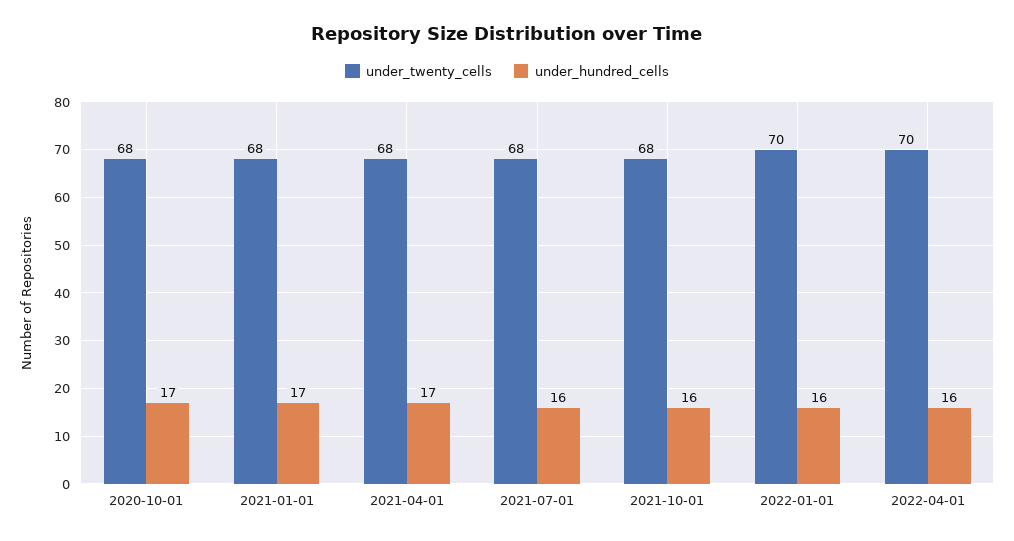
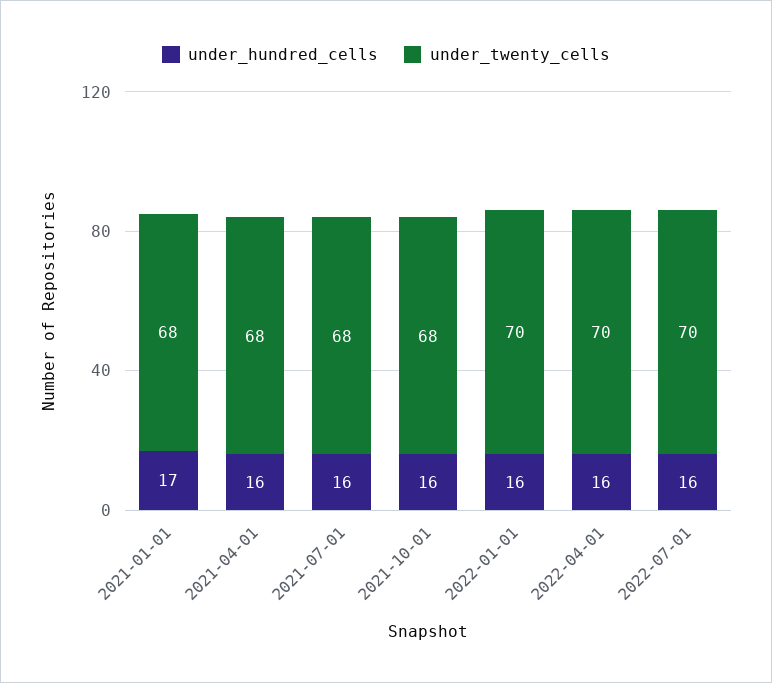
under_twenty_cells, 2020-10-01: 68 -> none
under_hundred_cells, 2020-10-01: 17 -> none
under_hundred_cells, 2021-04-01: 17 -> 16
under_hundred_cells, 2022-07-01: none -> 16
under_twenty_cells, 2022-07-01: none -> 70

